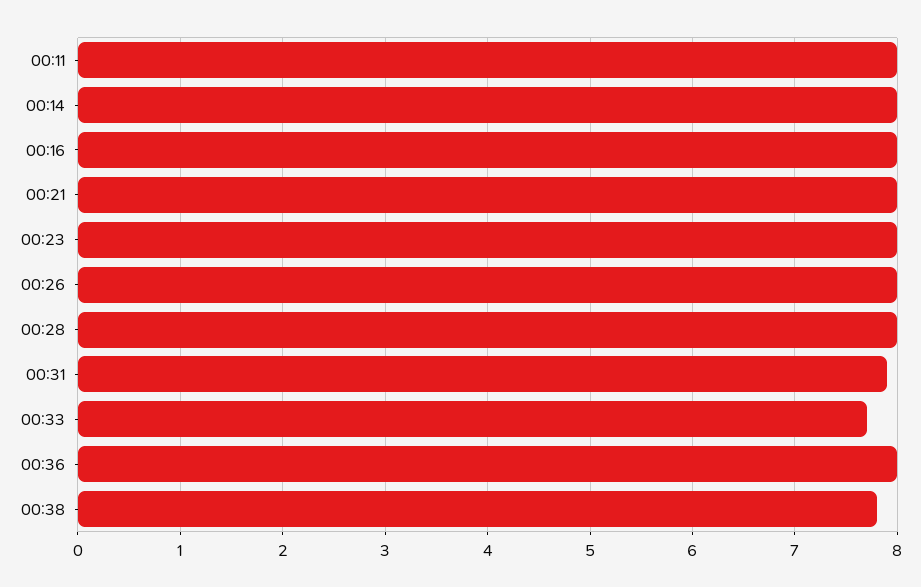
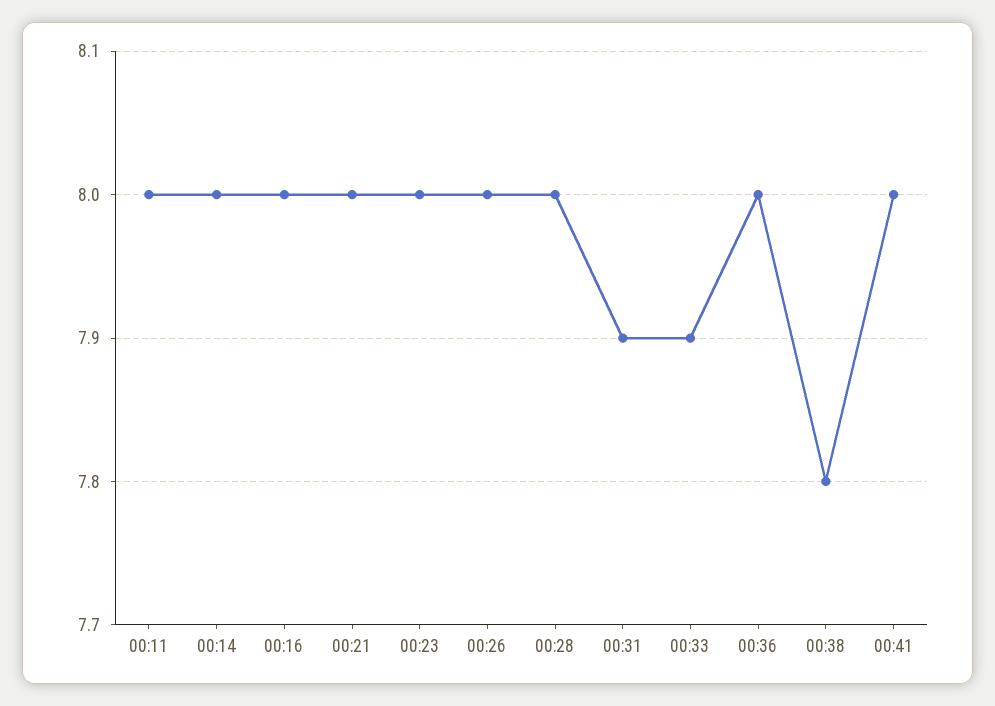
00:33: 7.7 -> 7.9
00:41: none -> 8

